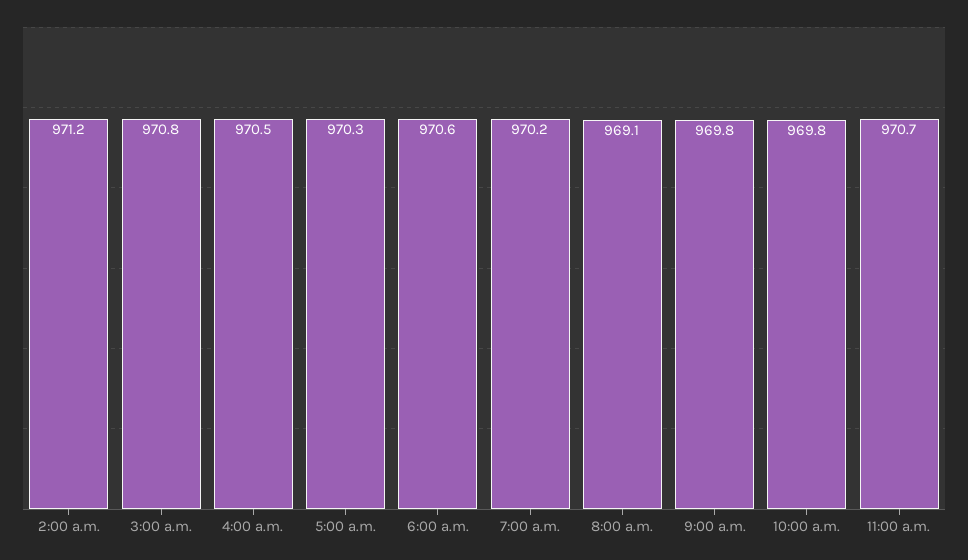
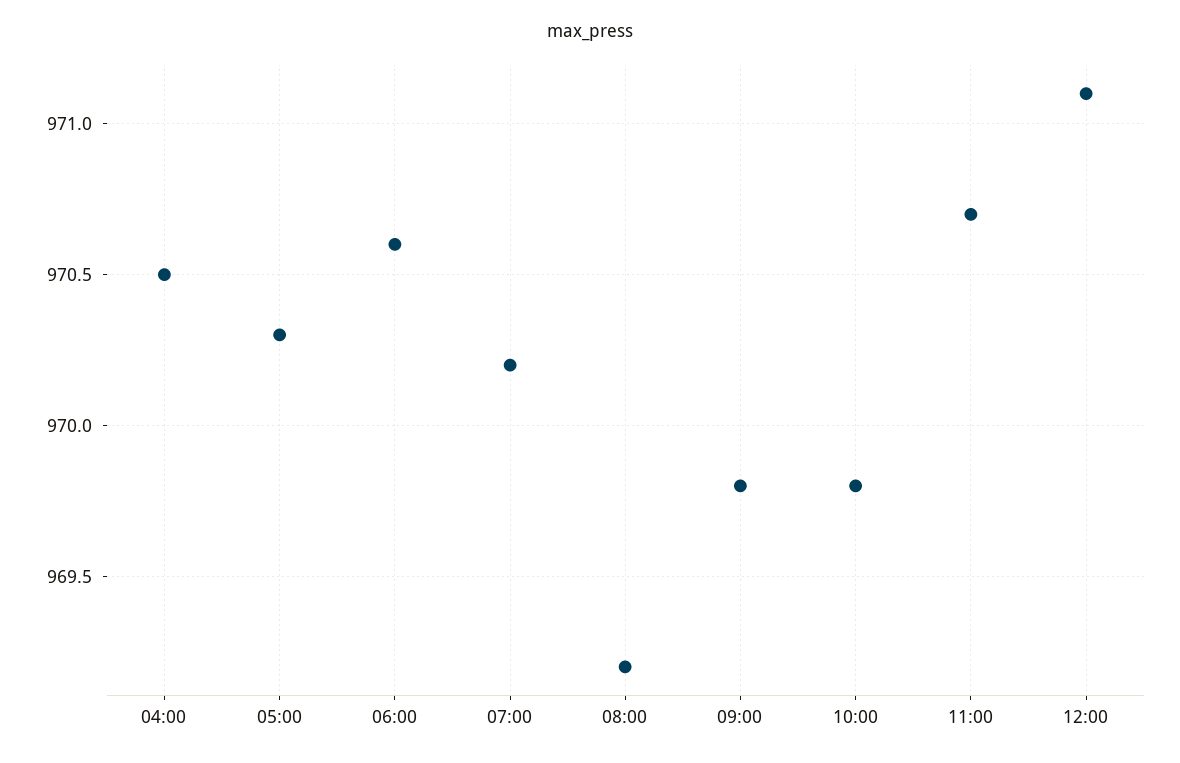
2:00 a.m.: 971.2 -> none
3:00 a.m.: 970.8 -> none
8:00 a.m.: 969.1 -> 969.2
12:00: none -> 971.1

